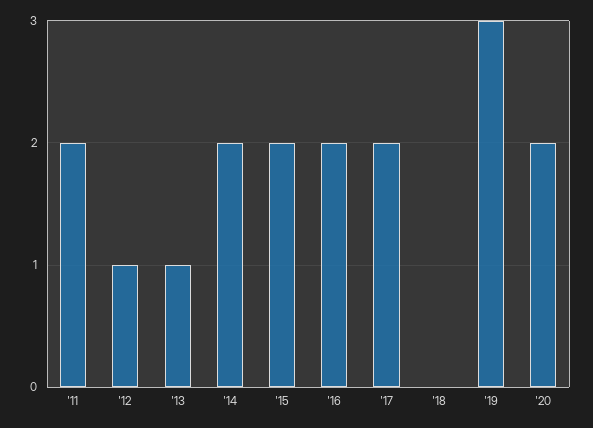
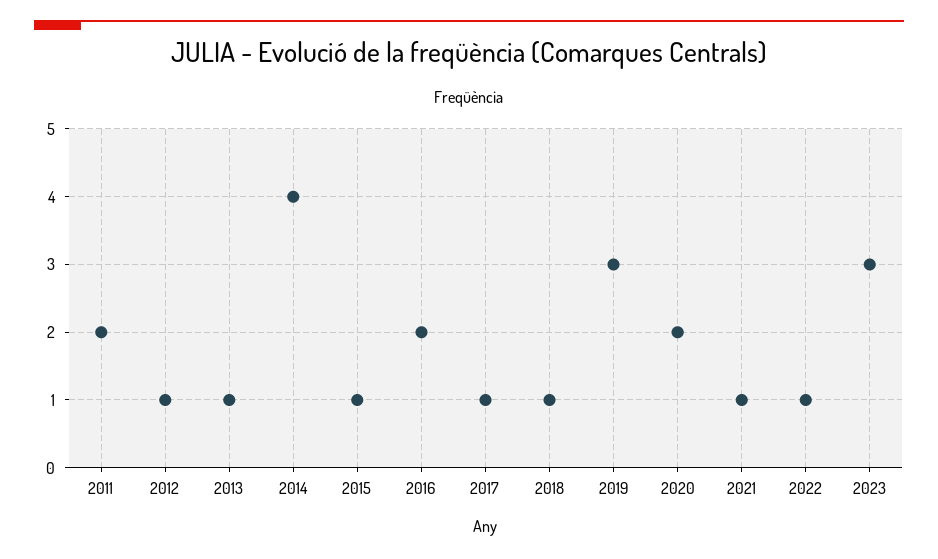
'14: 2 -> 4
'15: 2 -> 1
'17: 2 -> 1
'18: 0 -> 1
2021: none -> 1
2022: none -> 1
2023: none -> 3

